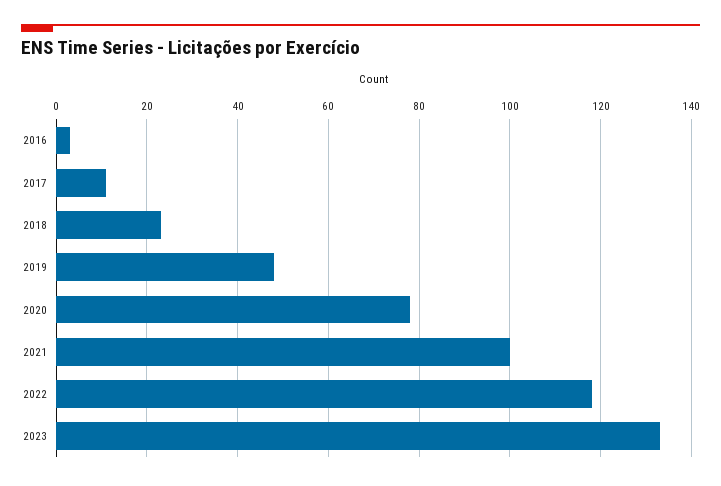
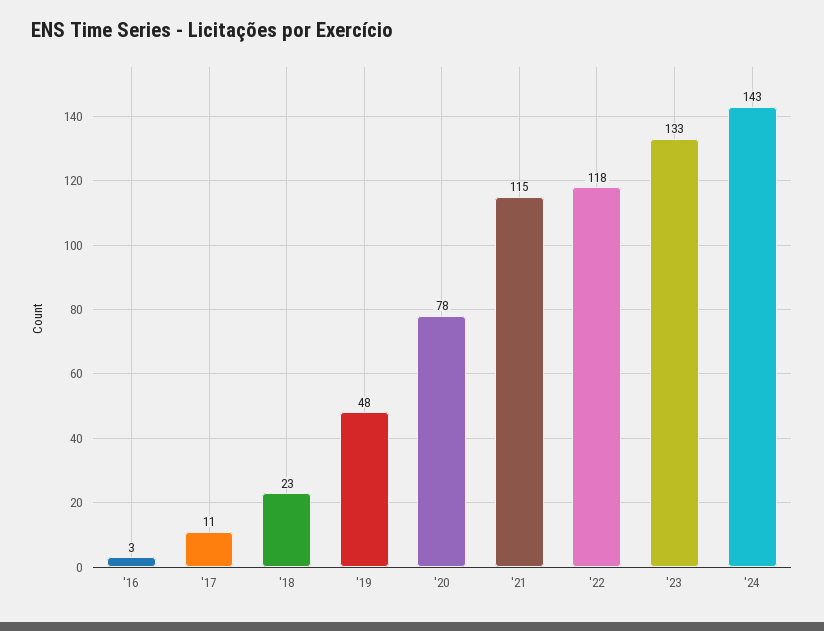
2021: 100 -> 115
'24: none -> 143

